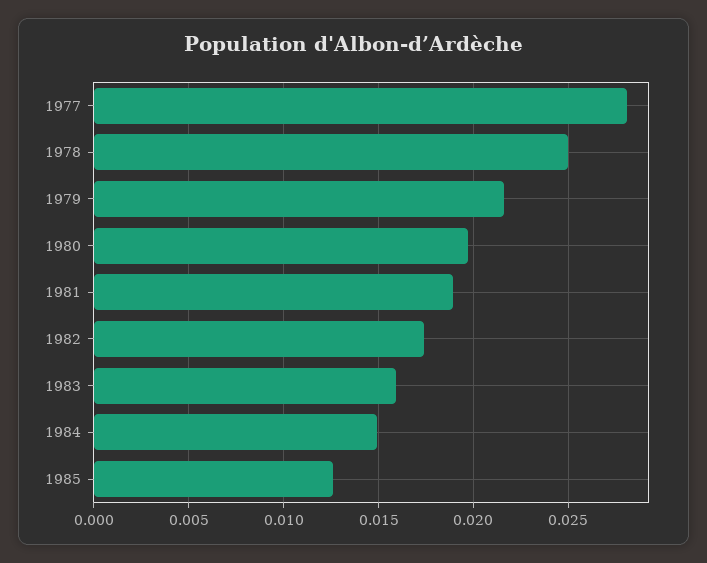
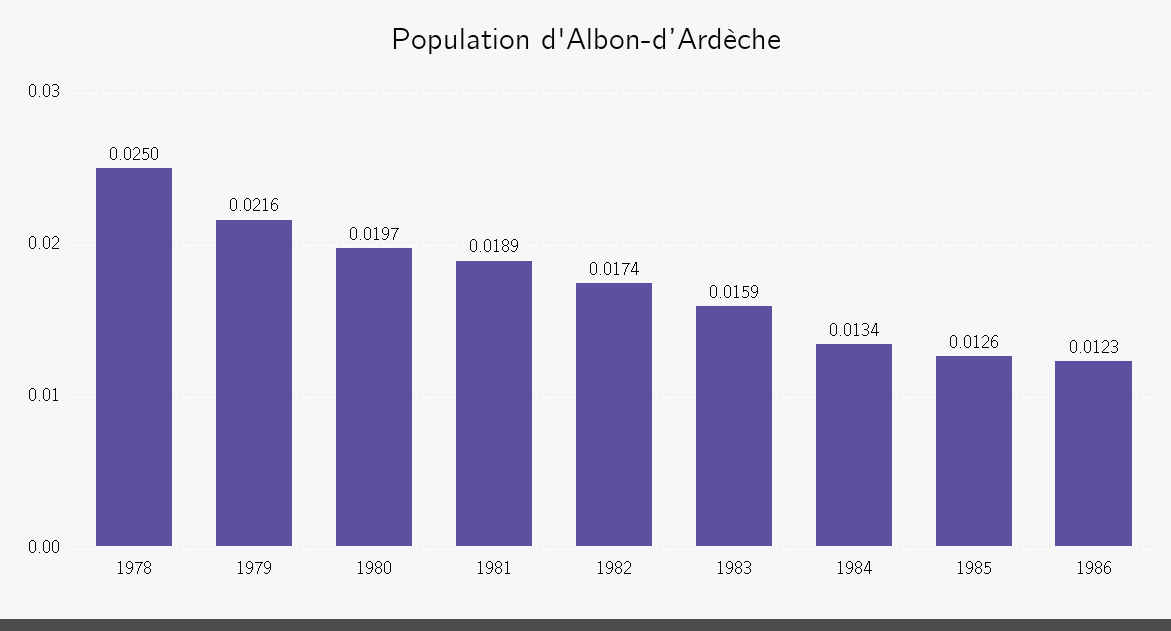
1977: 0.028 -> none
1984: 0.015 -> 0.0134
1986: none -> 0.0123

